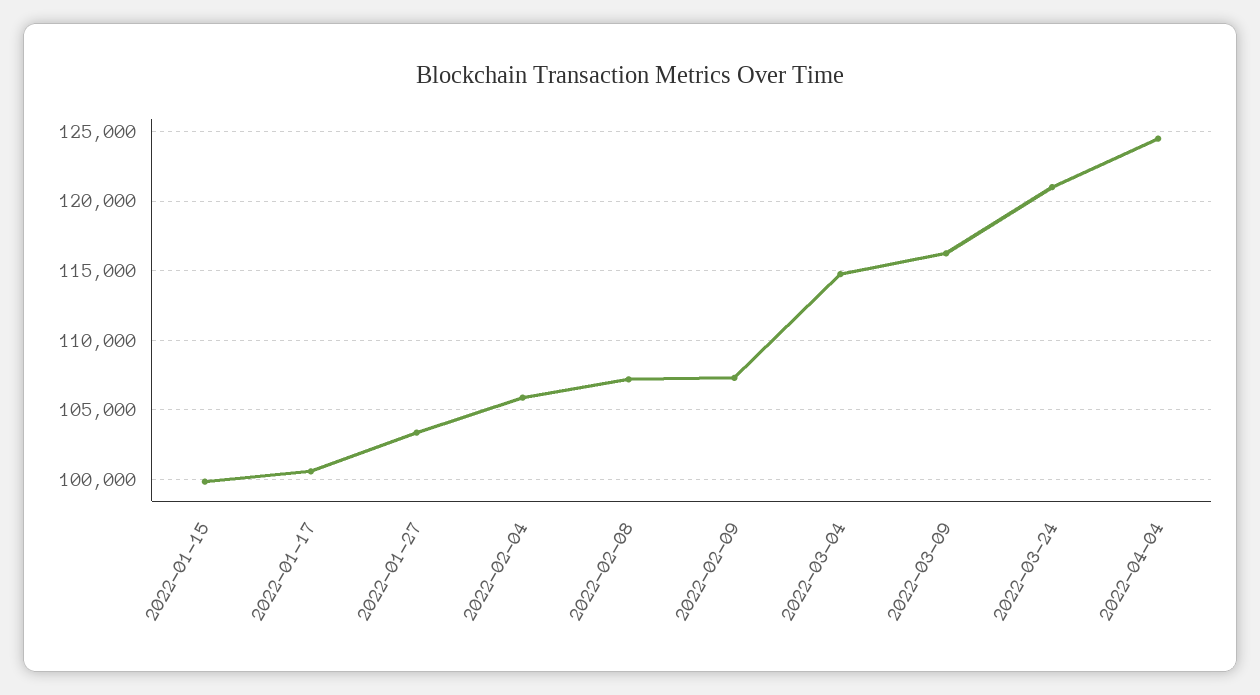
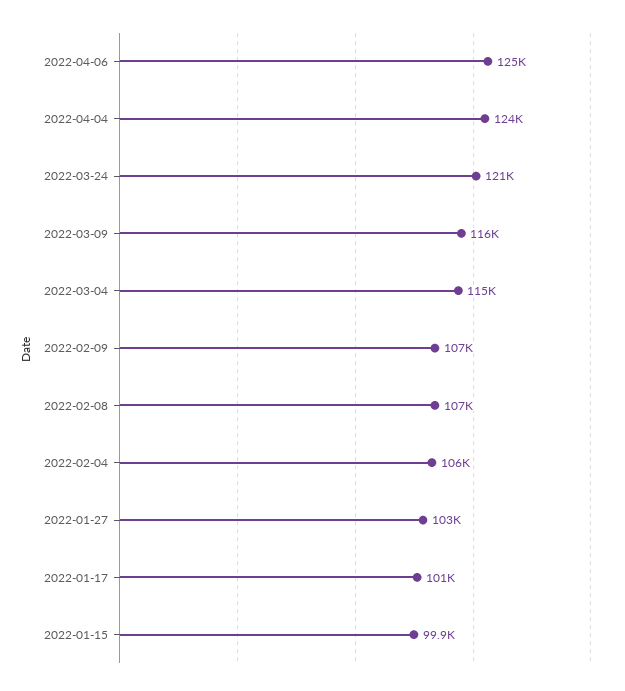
2022-04-06: none -> 125000

